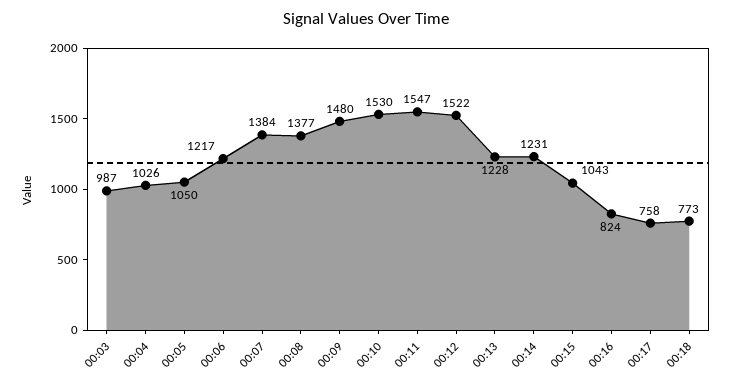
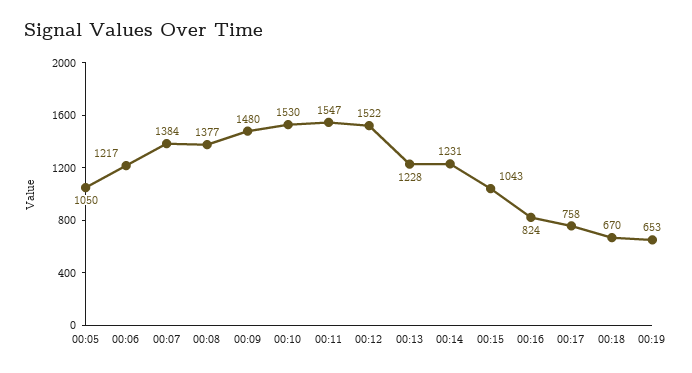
00:03: 987 -> none
00:04: 1026 -> none
00:18: 773 -> 670
00:19: none -> 653

